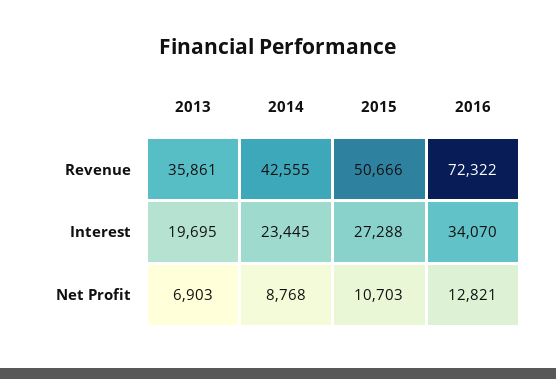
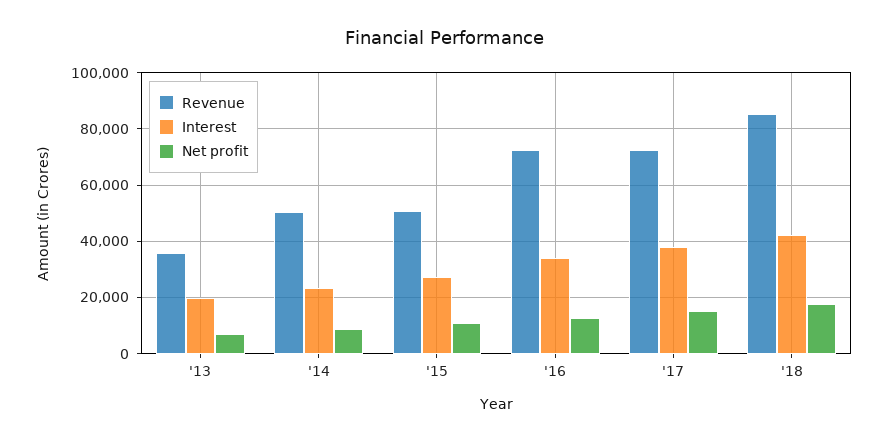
Revenue, 2014: 42555 -> 50000
Revenue, '17: none -> 72500
Interest, '17: none -> 37500
Net Profit, '17: none -> 15000
Revenue, '18: none -> 85000
Interest, '18: none -> 42500
Net Profit, '18: none -> 17500

